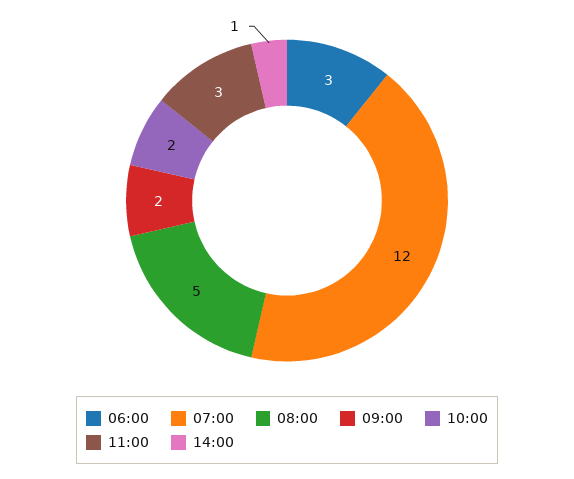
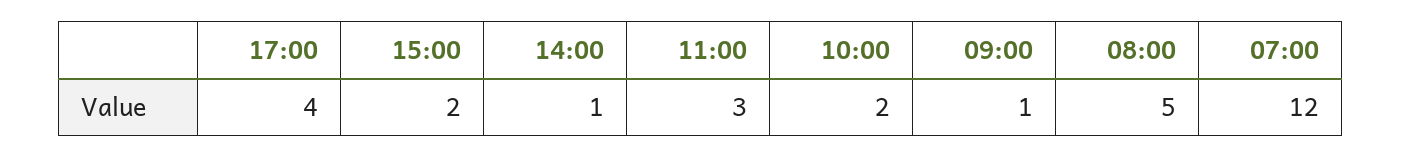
06:00: 3 -> none
09:00: 2 -> 1
17:00: none -> 4
15:00: none -> 2

